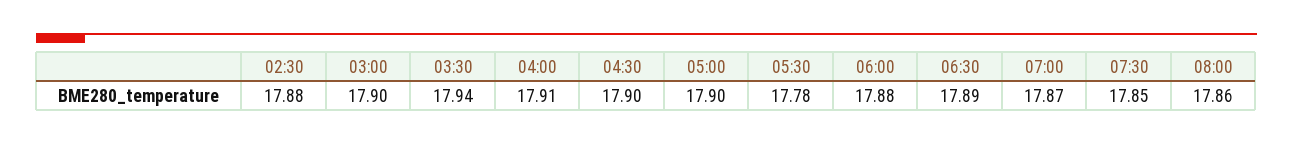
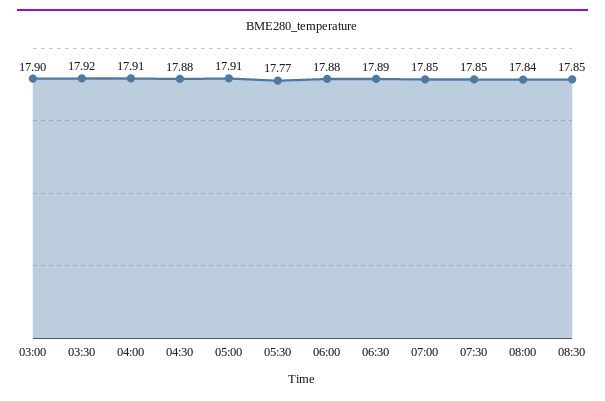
02:30: 17.88 -> none
03:30: 17.94 -> 17.92
04:30: 17.9 -> 17.88
05:00: 17.9 -> 17.91
05:30: 17.78 -> 17.77
07:00: 17.87 -> 17.85
08:00: 17.86 -> 17.84
08:30: none -> 17.85

